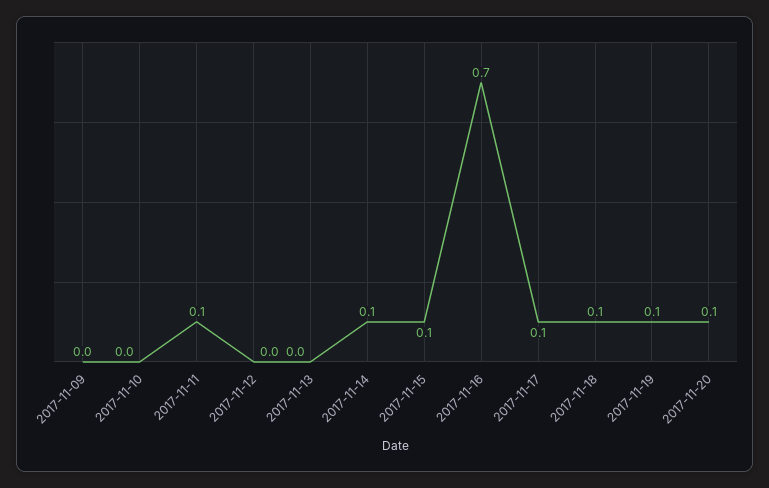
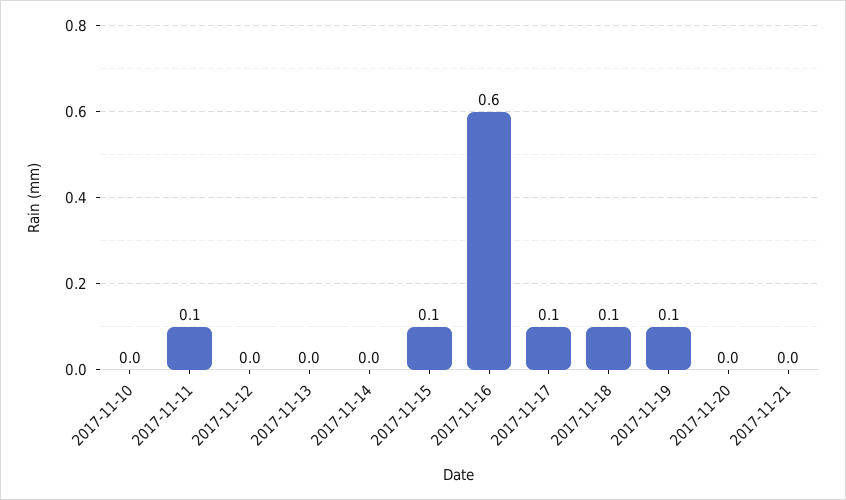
2017-11-09: 0 -> none
2017-11-14: 0.1 -> 0
2017-11-16: 0.7 -> 0.6
2017-11-20: 0.1 -> 0
2017-11-21: none -> 0

